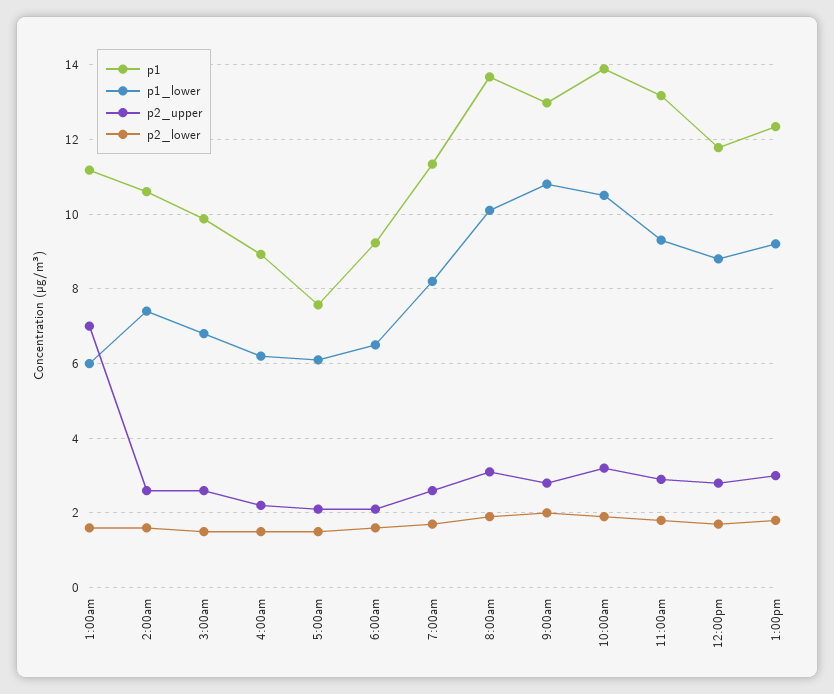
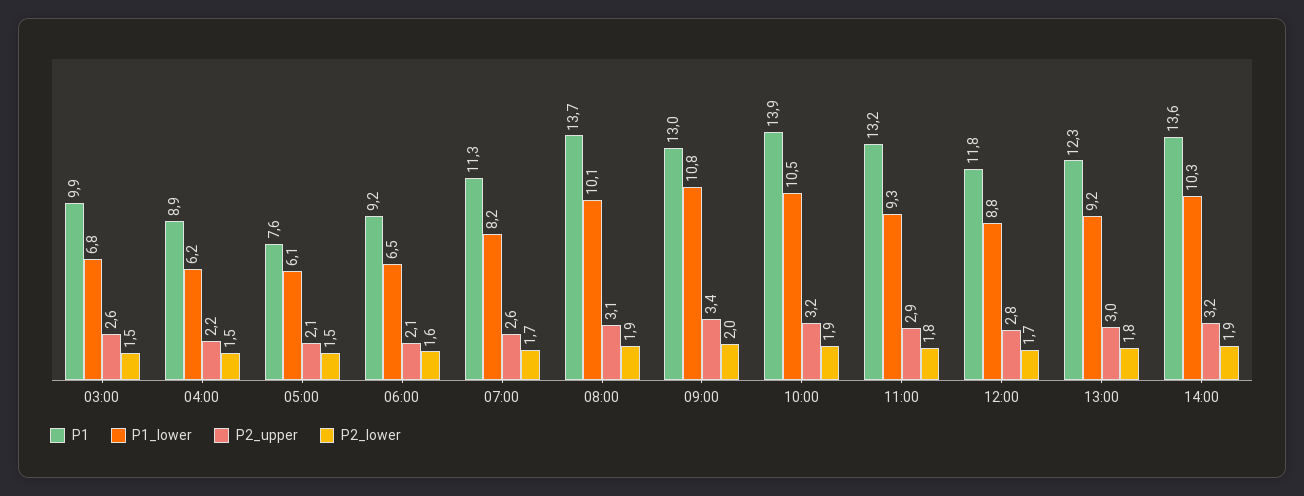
p1, 1:00am: 11.2 -> none
p1_lower, 1:00am: 6 -> none
p2_upper, 1:00am: 7 -> none
p2_lower, 1:00am: 1.6 -> none
p1, 2:00am: 10.6 -> none
p1_lower, 2:00am: 7.4 -> none
p2_upper, 2:00am: 2.6 -> none
p2_lower, 2:00am: 1.6 -> none
p2_upper, 9:00am: 2.8 -> 3.4
p1, 14:00: none -> 13.6
p1_lower, 14:00: none -> 10.3
p2_upper, 14:00: none -> 3.2
p2_lower, 14:00: none -> 1.9

